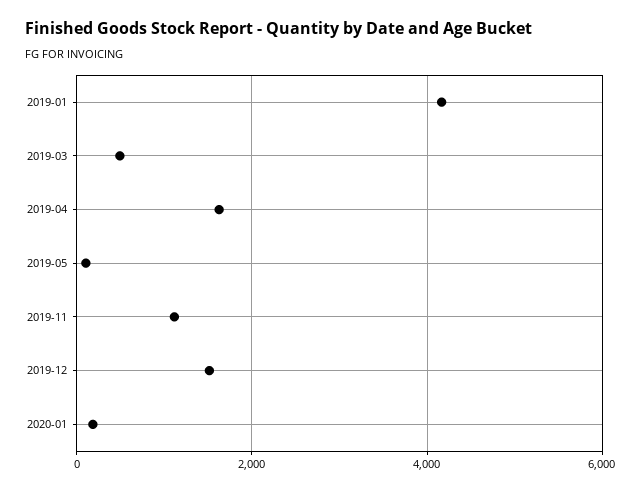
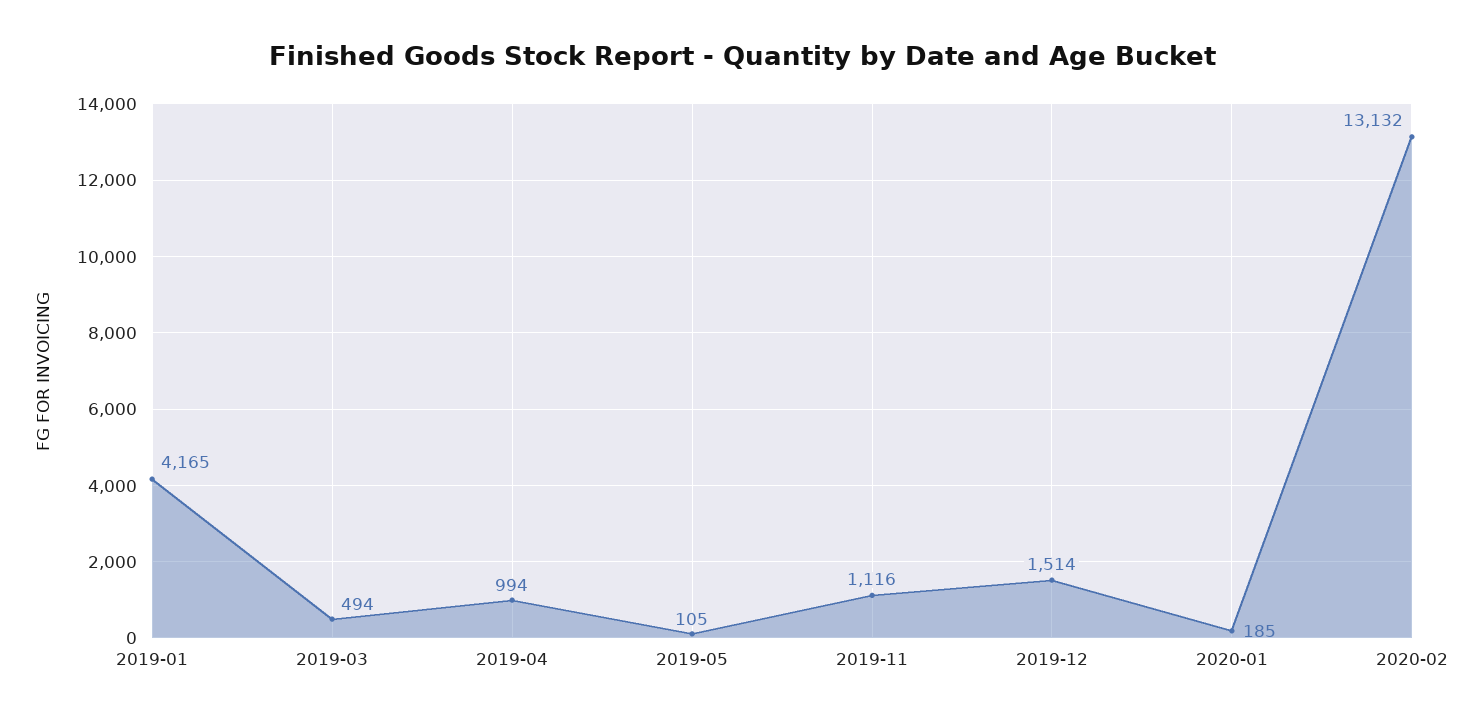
2019-04: 1600 -> 994
2020-02: none -> 13132

